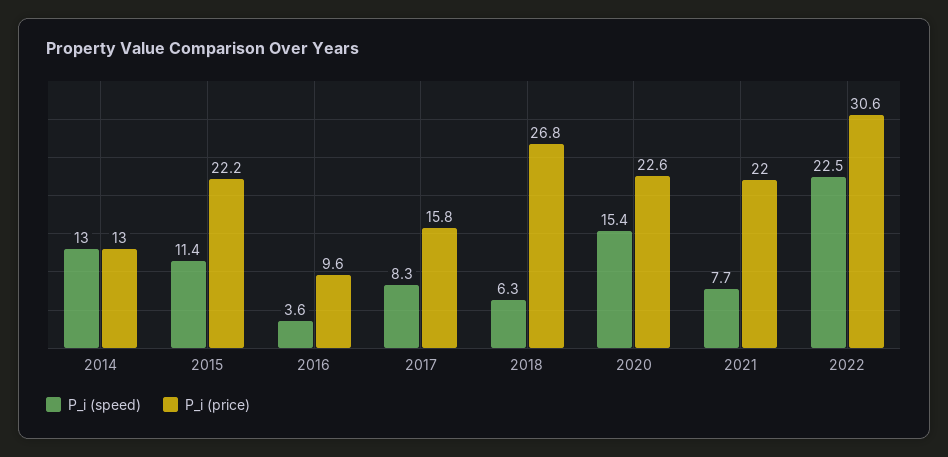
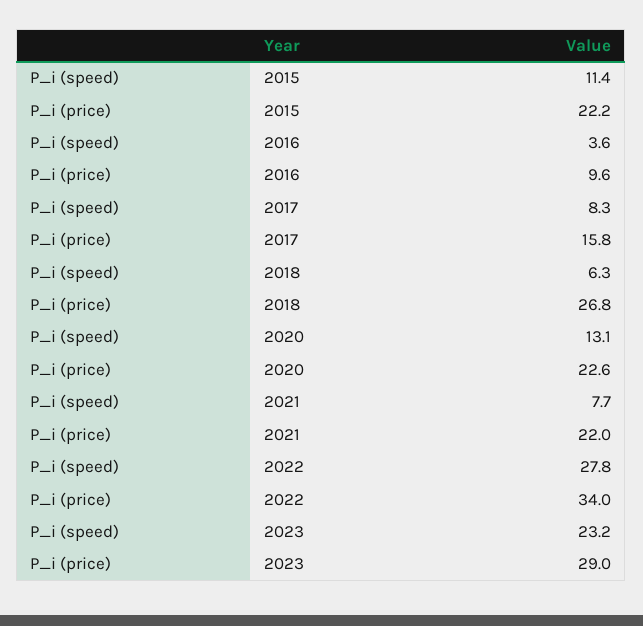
P_i (speed), 2014: 13 -> none
P_i (price), 2014: 13 -> none
P_i (speed), 2020: 15.4 -> 13.1
P_i (speed), 2022: 22.5 -> 27.8
P_i (price), 2022: 30.6 -> 34
P_i (speed), 2023: none -> 23.2
P_i (price), 2023: none -> 29

